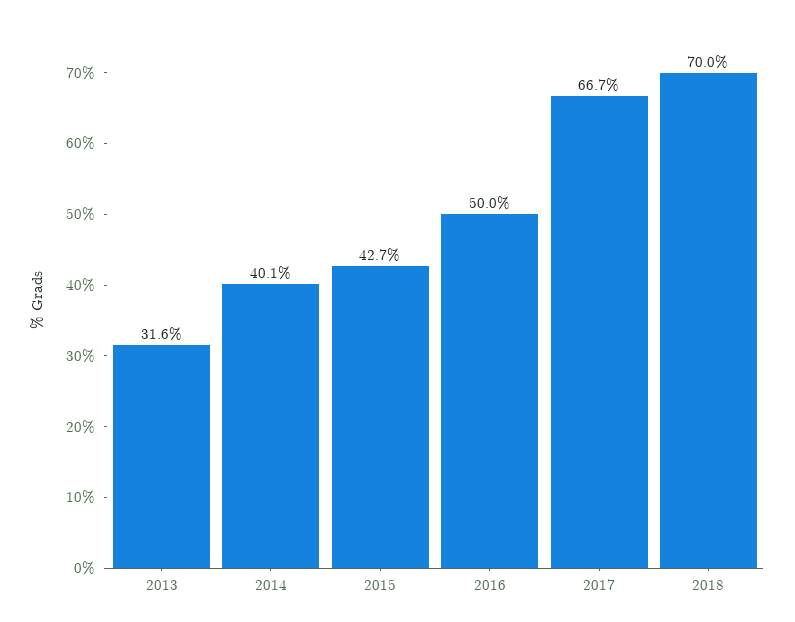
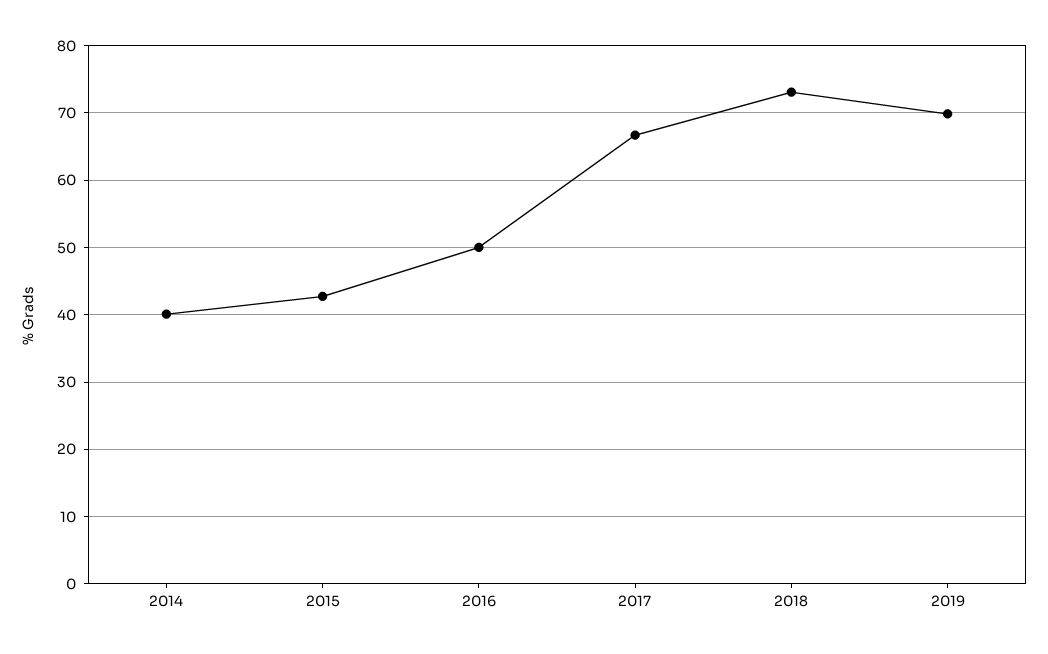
2013: 31.6 -> none
2018: 70 -> 73
2019: none -> 70

